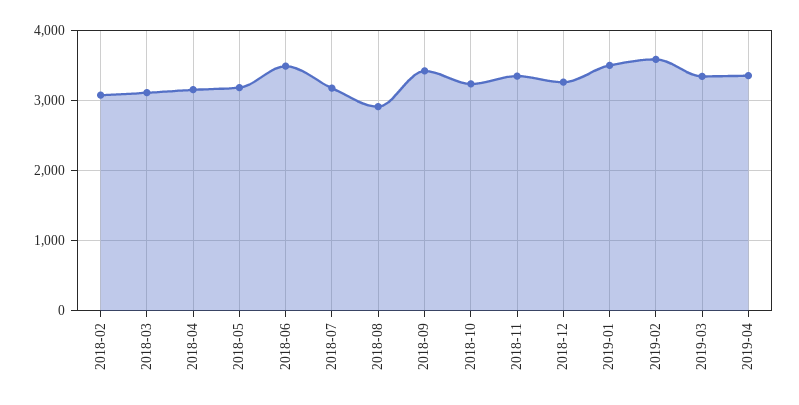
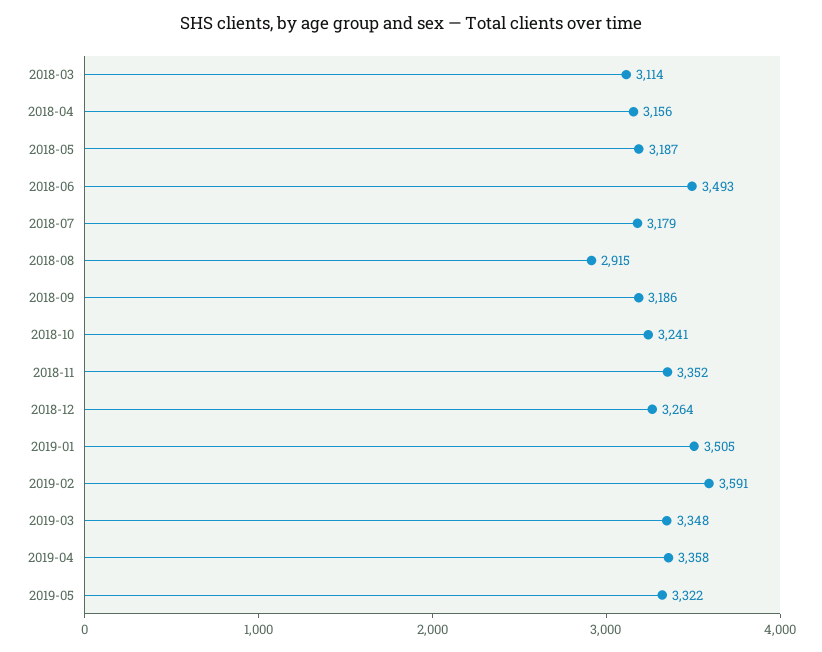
2018-02: 3100 -> none
2018-09: 3400 -> 3186
2019-05: none -> 3322

